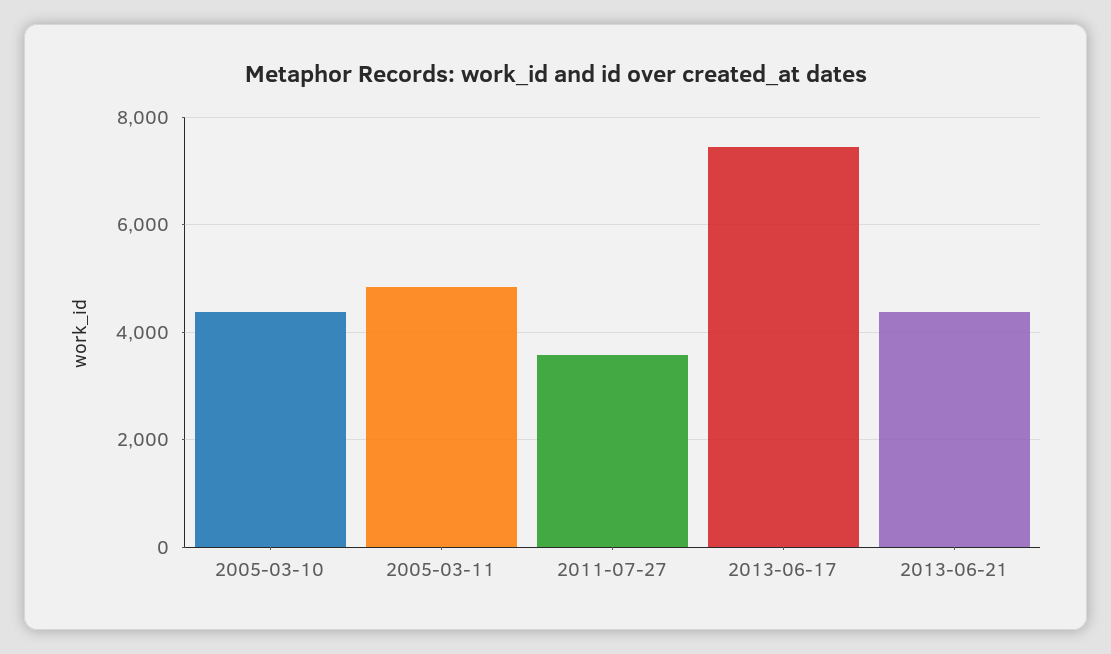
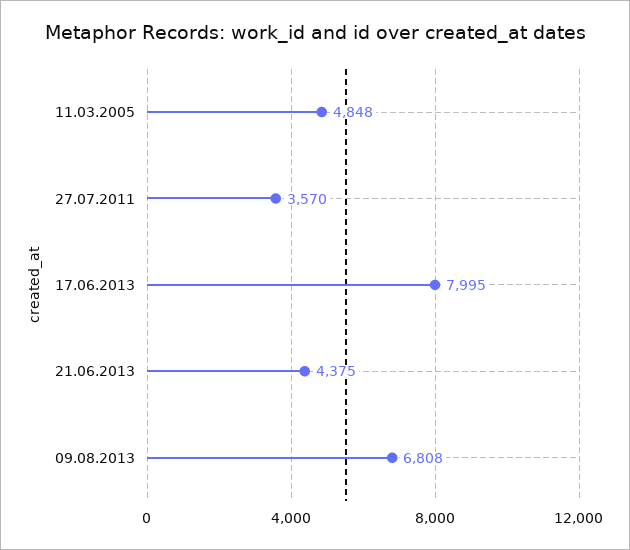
2005-03-10: 4400 -> none
2013-06-17: 7400 -> 7995
09.08.2013: none -> 6808

